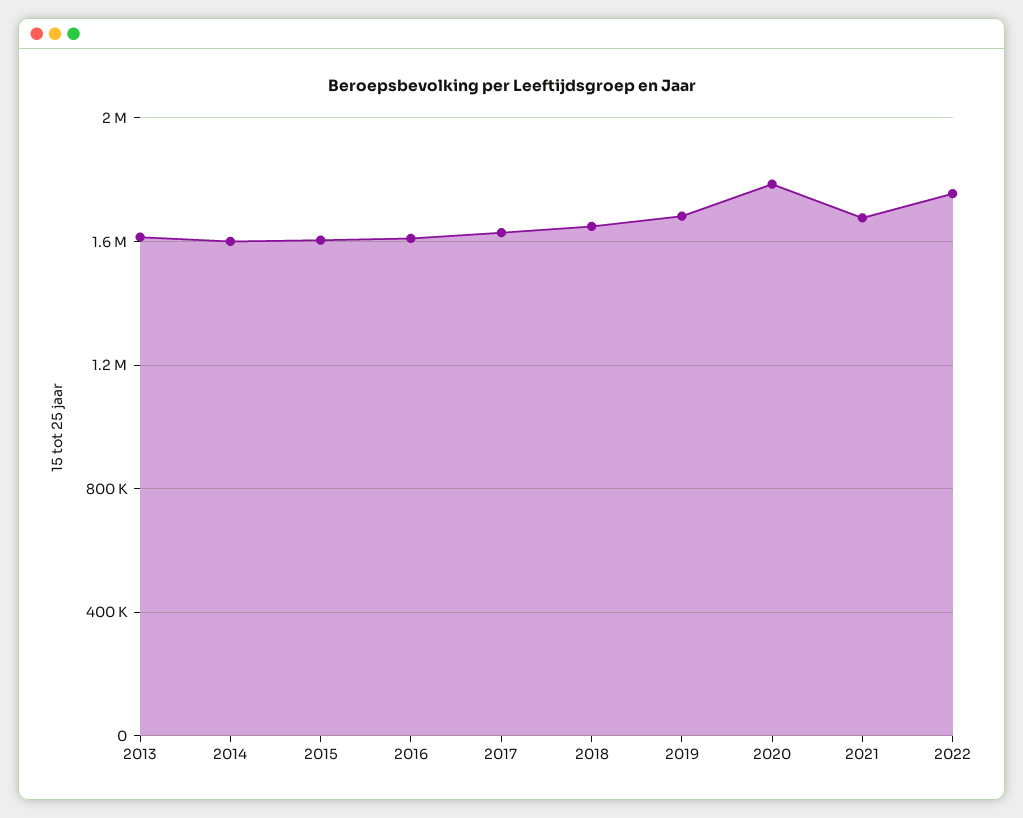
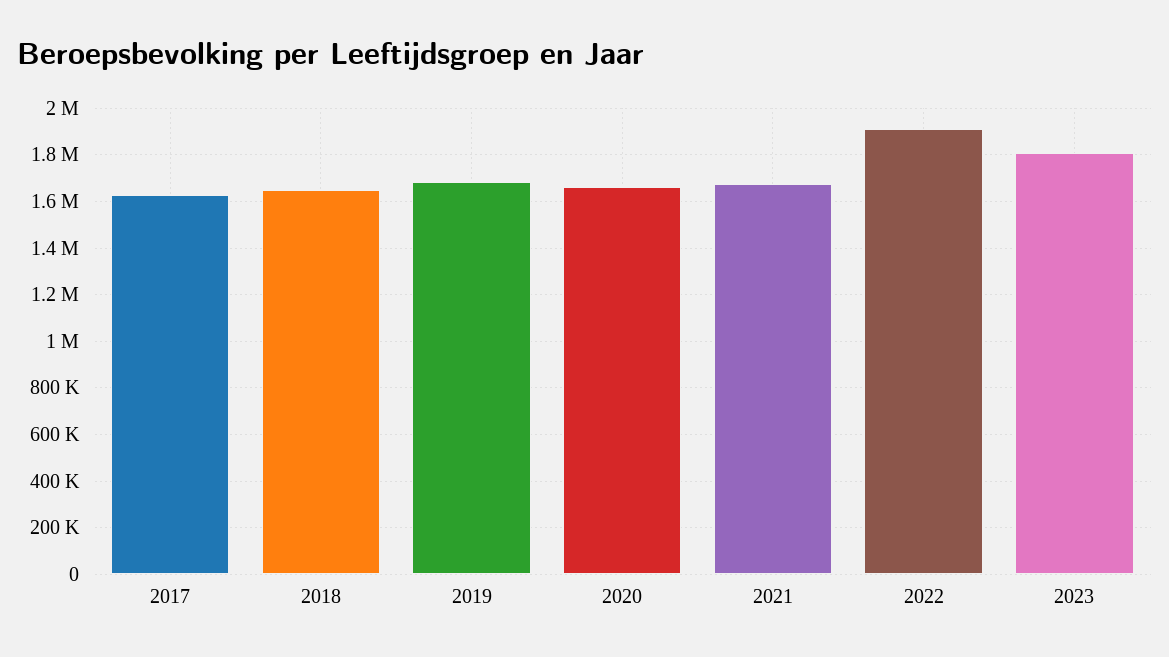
2013: 1600000 -> none
2014: 1600000 -> none
2015: 1600000 -> none
2016: 1600000 -> none
2020: 1800000 -> 1650000
2022: 1750000 -> 1900000
2023: none -> 1800000

